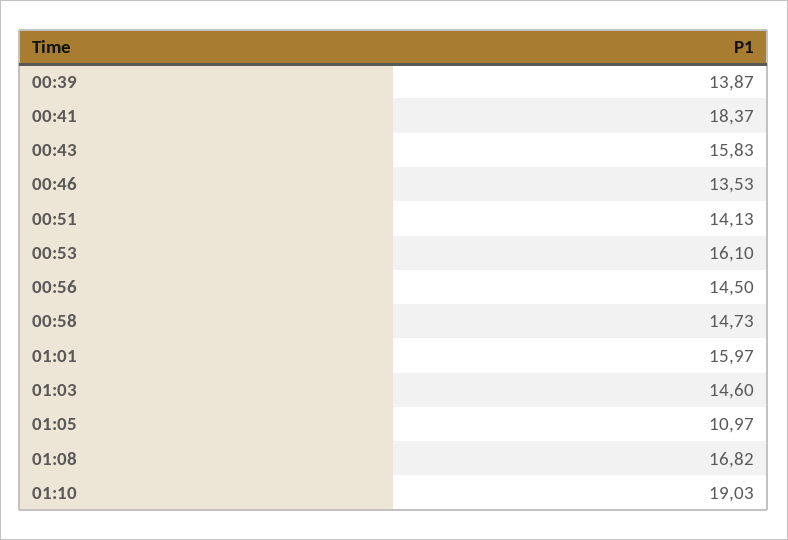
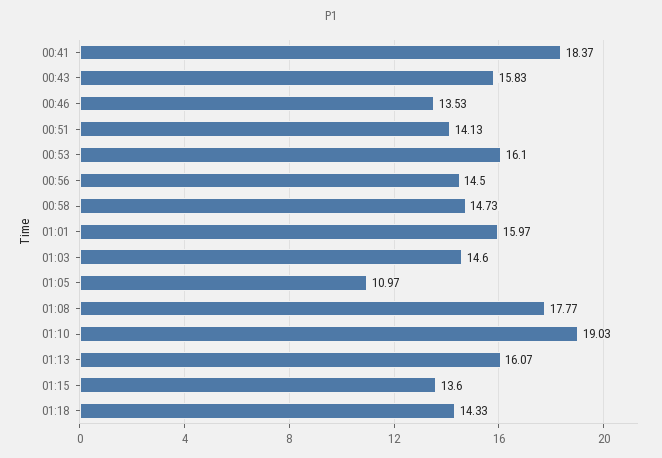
00:39: 13.87 -> none
01:08: 16.82 -> 17.77
01:13: none -> 16.07
01:15: none -> 13.6
01:18: none -> 14.33

